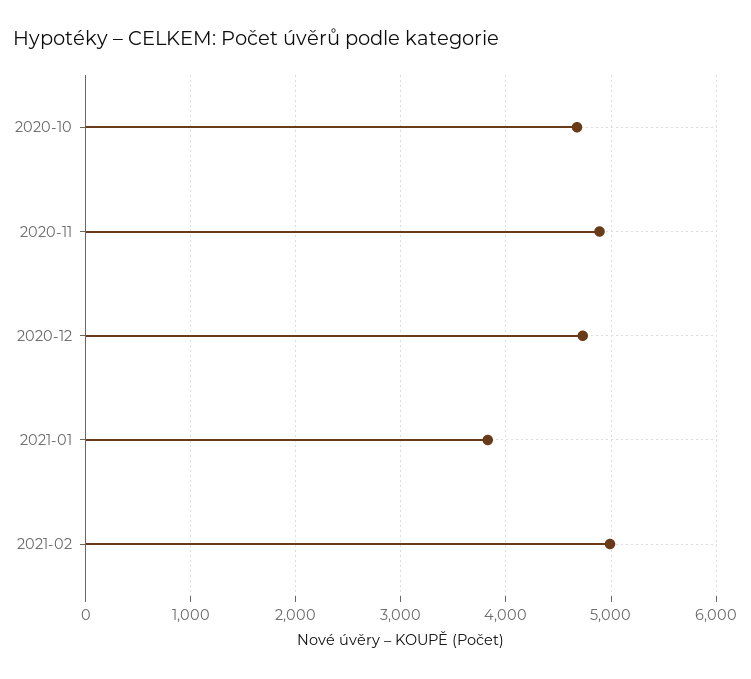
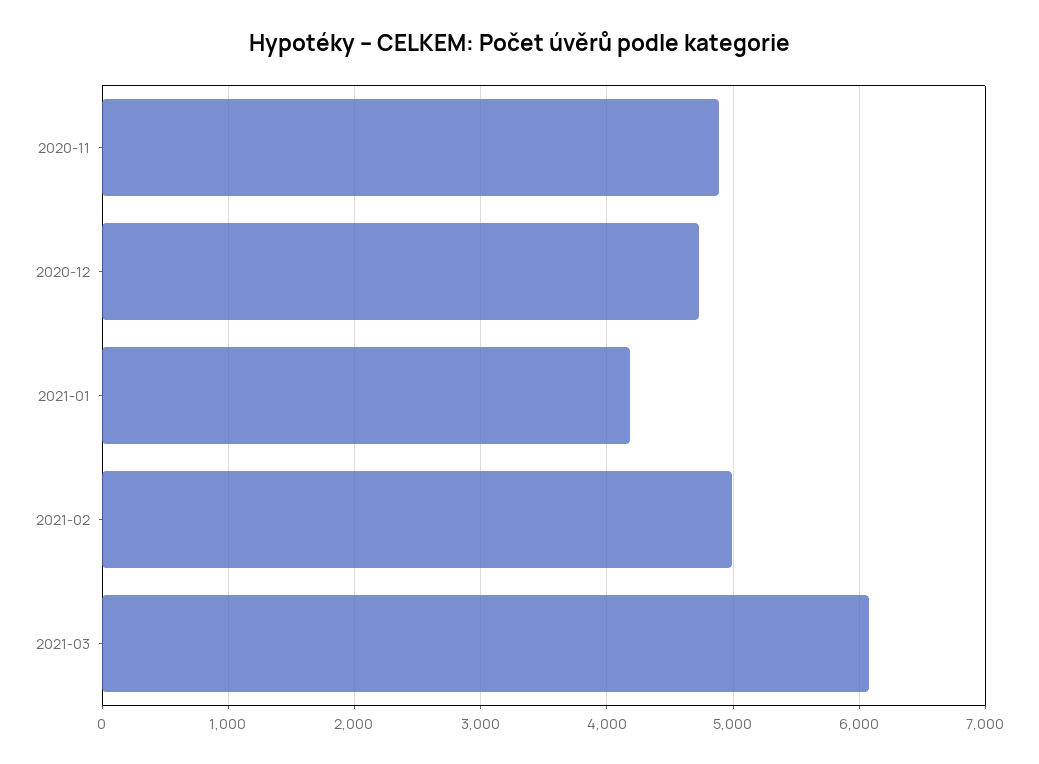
2020-10: 4700 -> none
2021-01: 3800 -> 4200
2021-03: none -> 6100

